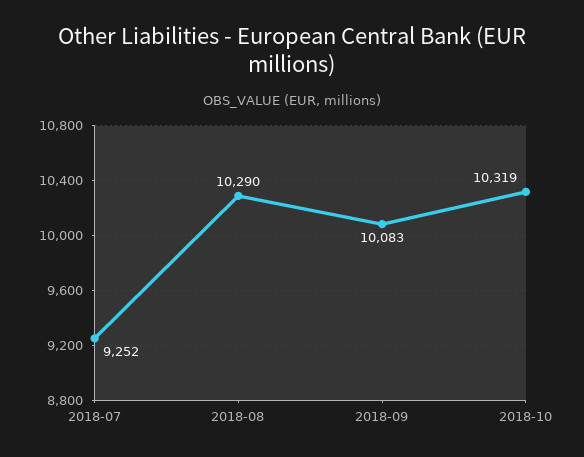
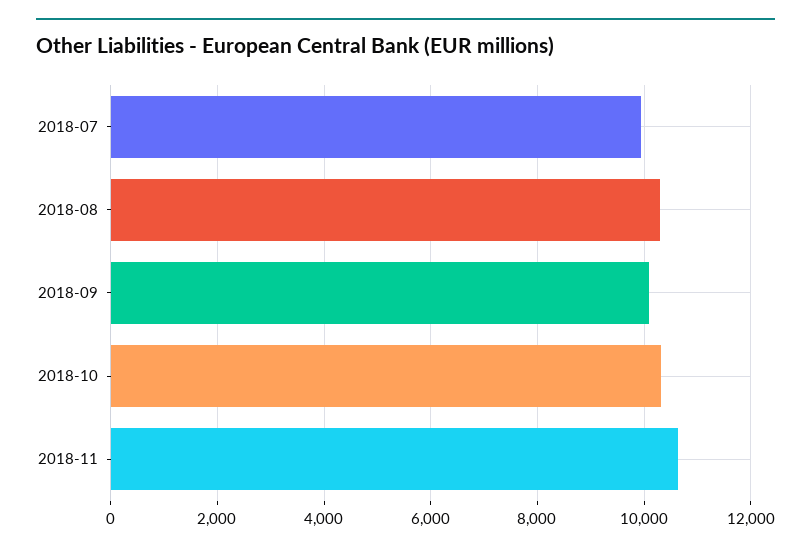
2018-07: 9252 -> 10000
2018-11: none -> 10600

